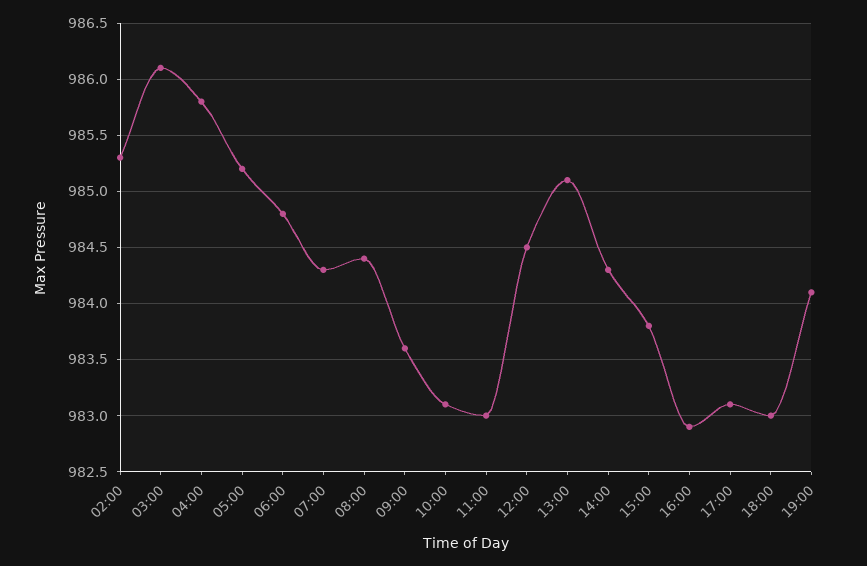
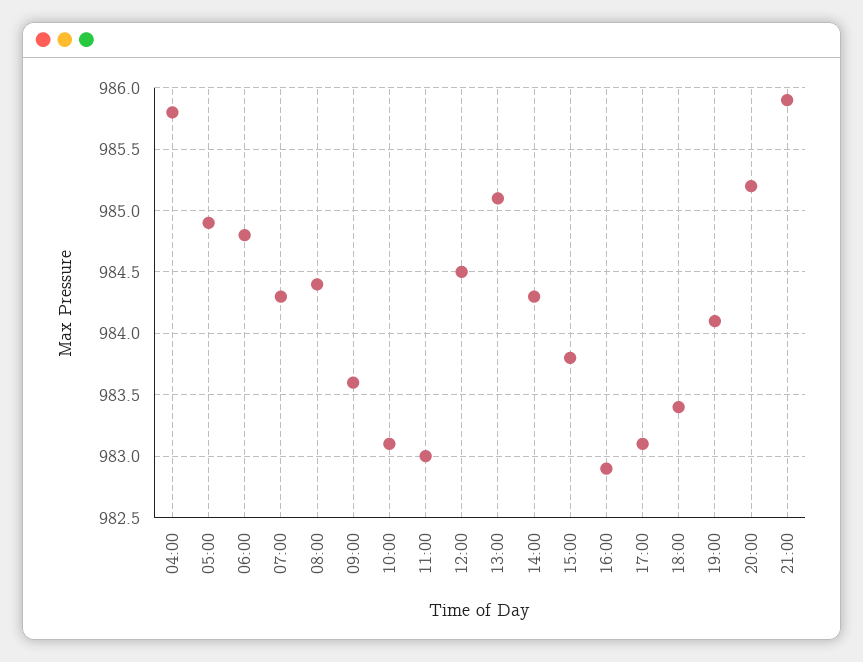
02:00: 985.3 -> none
03:00: 986.1 -> none
05:00: 985.2 -> 984.9
18:00: 983 -> 983.4
20:00: none -> 985.2
21:00: none -> 985.9

